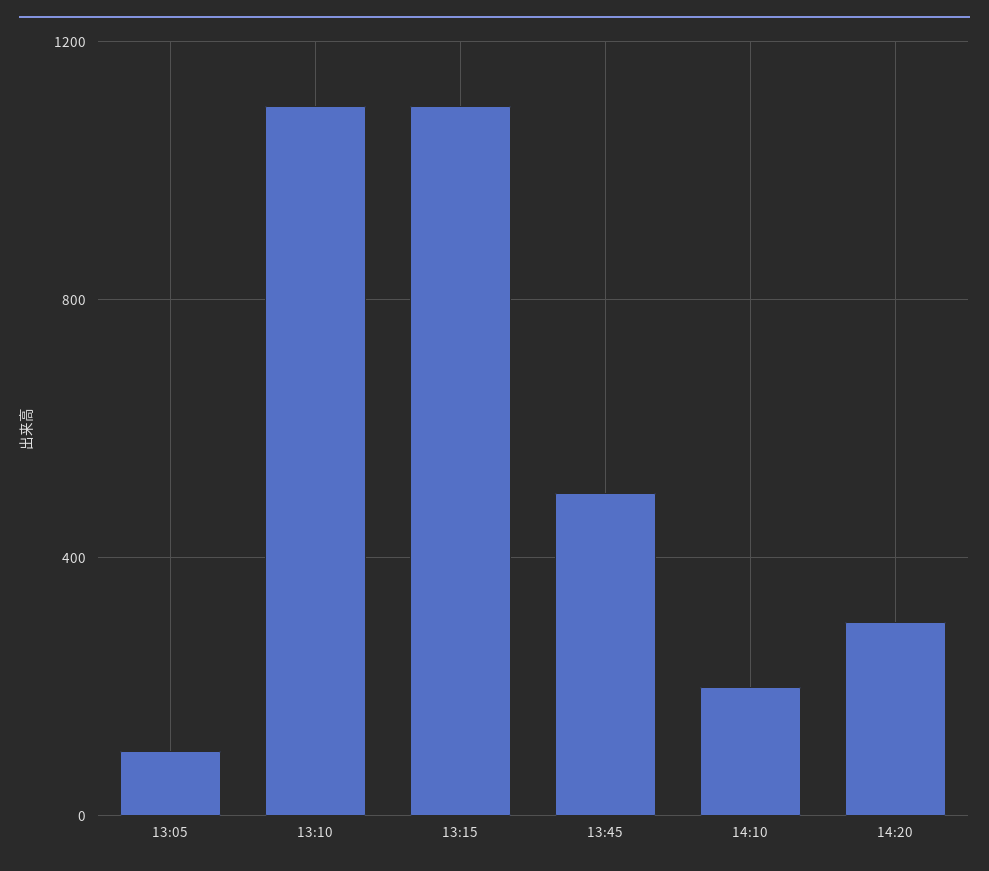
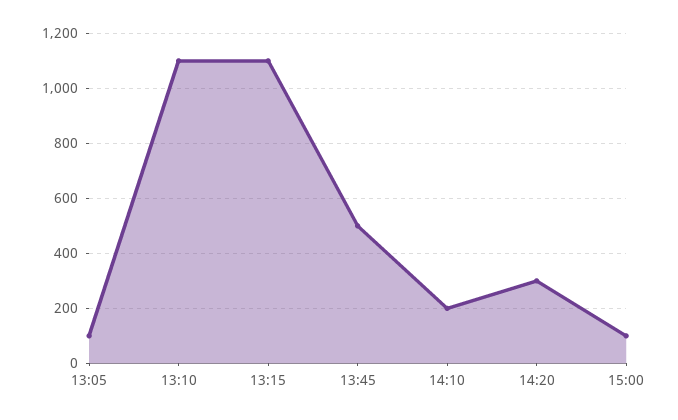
15:00: none -> 100

